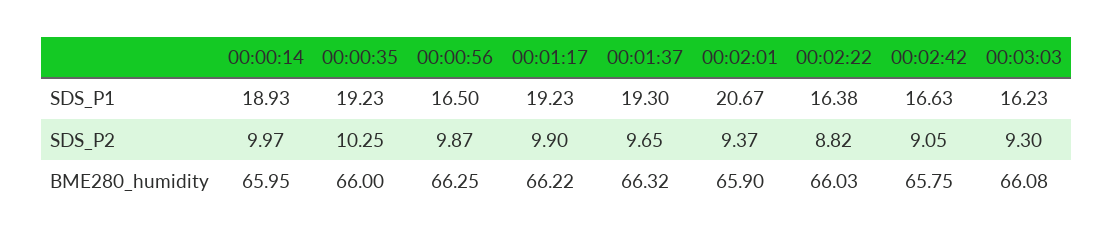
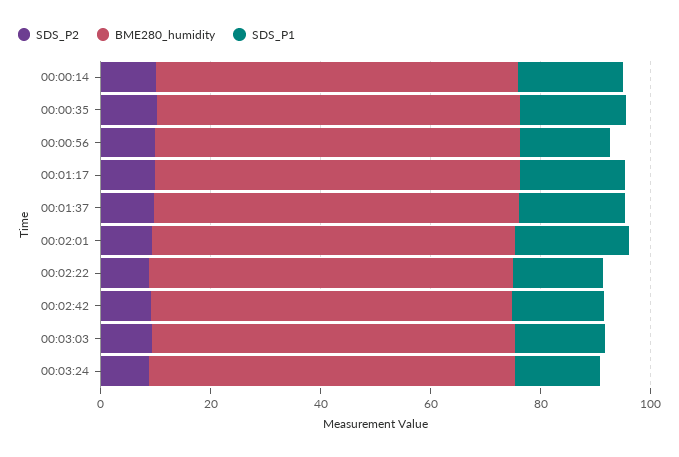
SDS_P2, 00:03:24: none -> 10
BME280_humidity, 00:03:24: none -> 65
SDS_P1, 00:03:24: none -> 15

